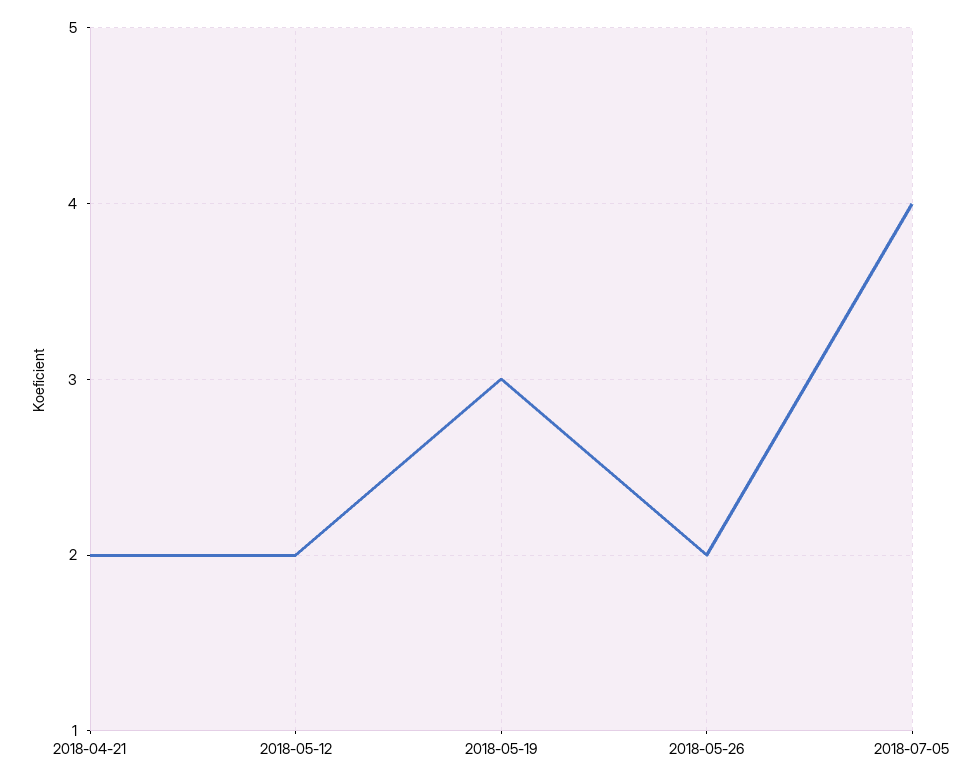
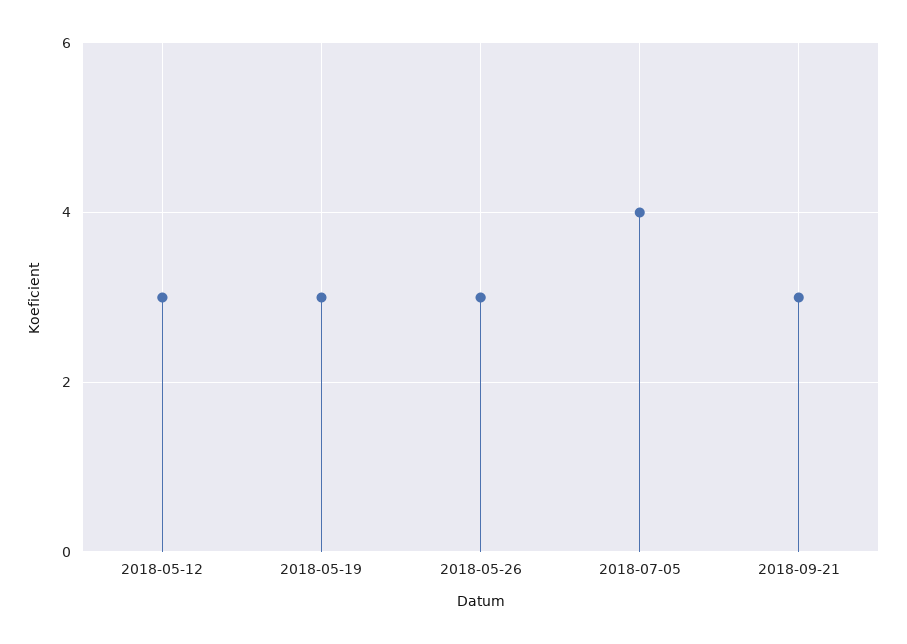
2018-04-21: 2 -> none
2018-05-12: 2 -> 3
2018-05-26: 2 -> 3
2018-09-21: none -> 3

